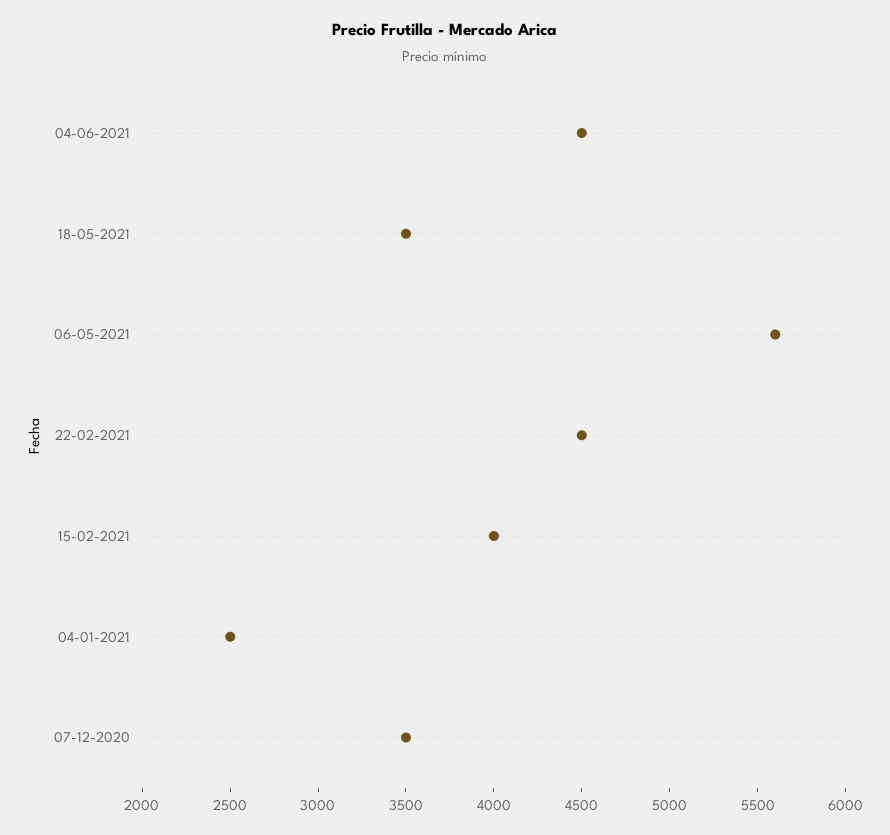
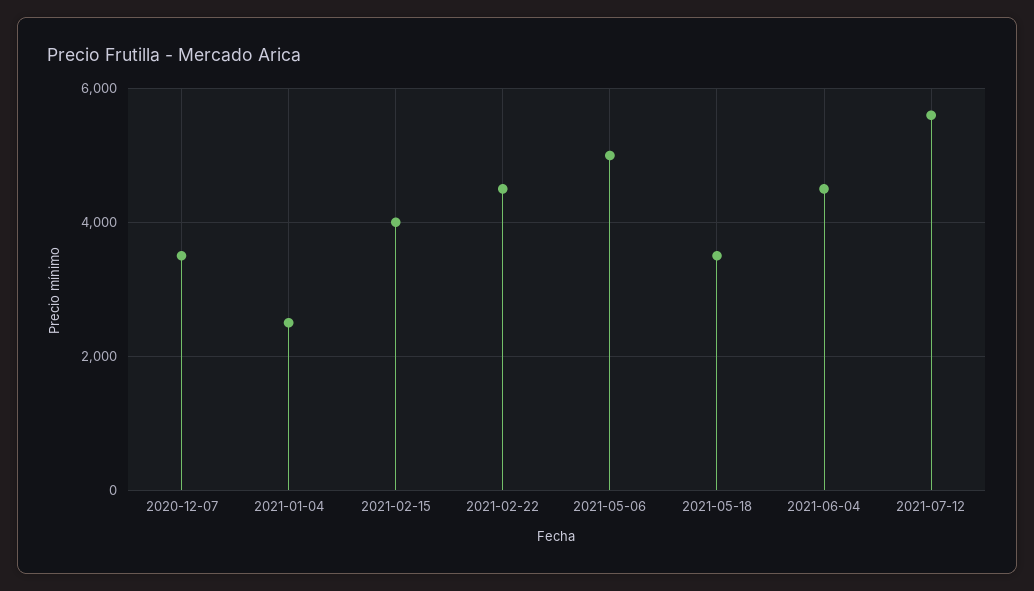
06-05-2021: 5600 -> 5000
2021-07-12: none -> 5600

